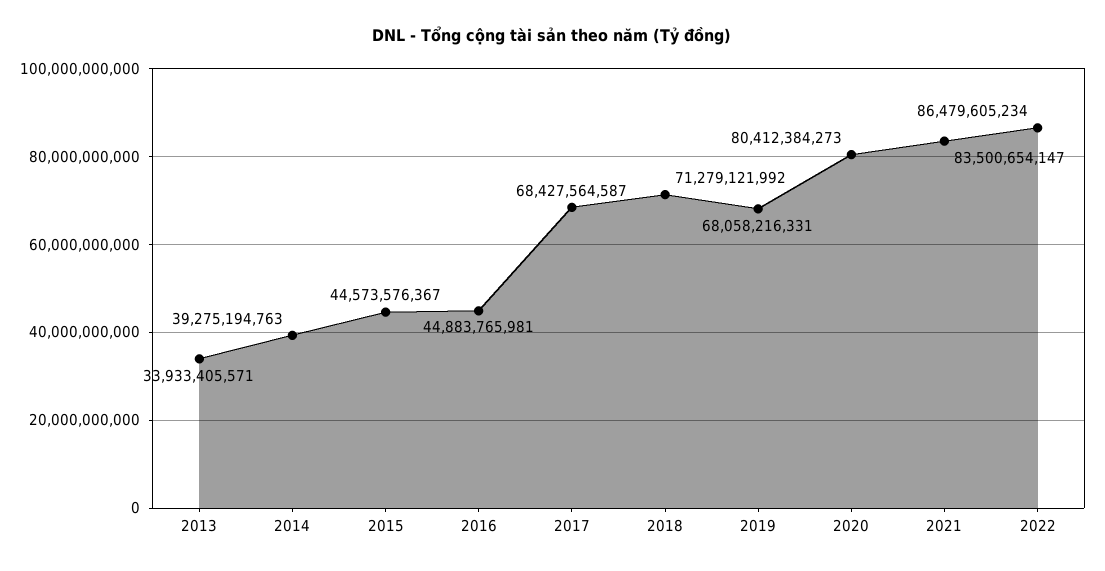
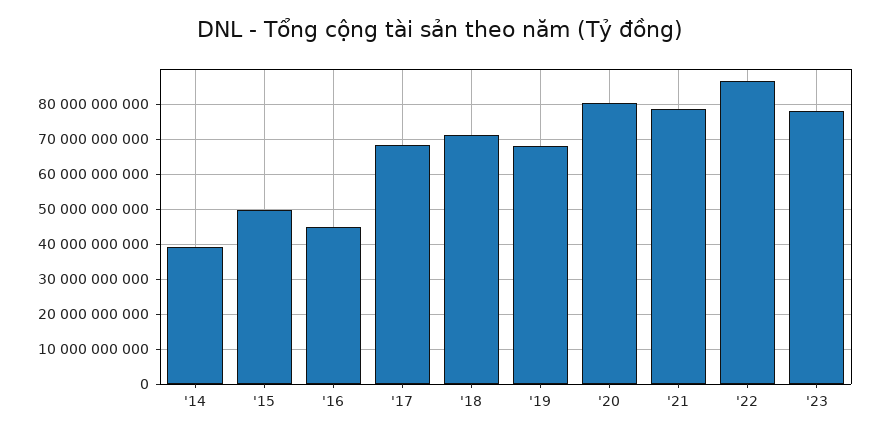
2013: 33933405571 -> none
2015: 44573576367 -> 50000000000
2021: 83500654147 -> 78000000000
'23: none -> 78000000000

